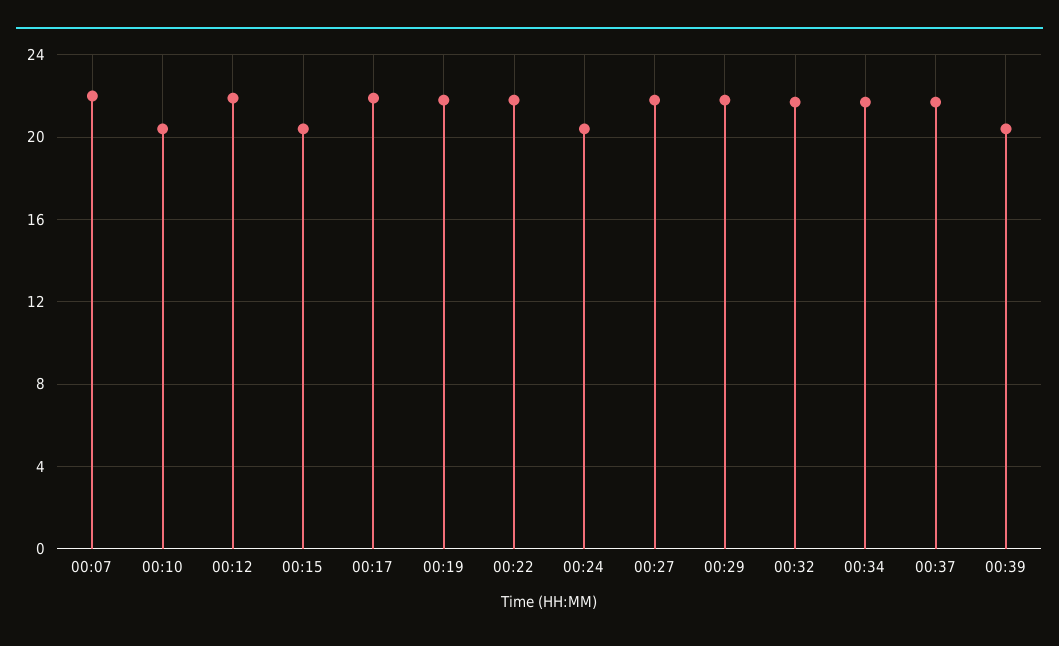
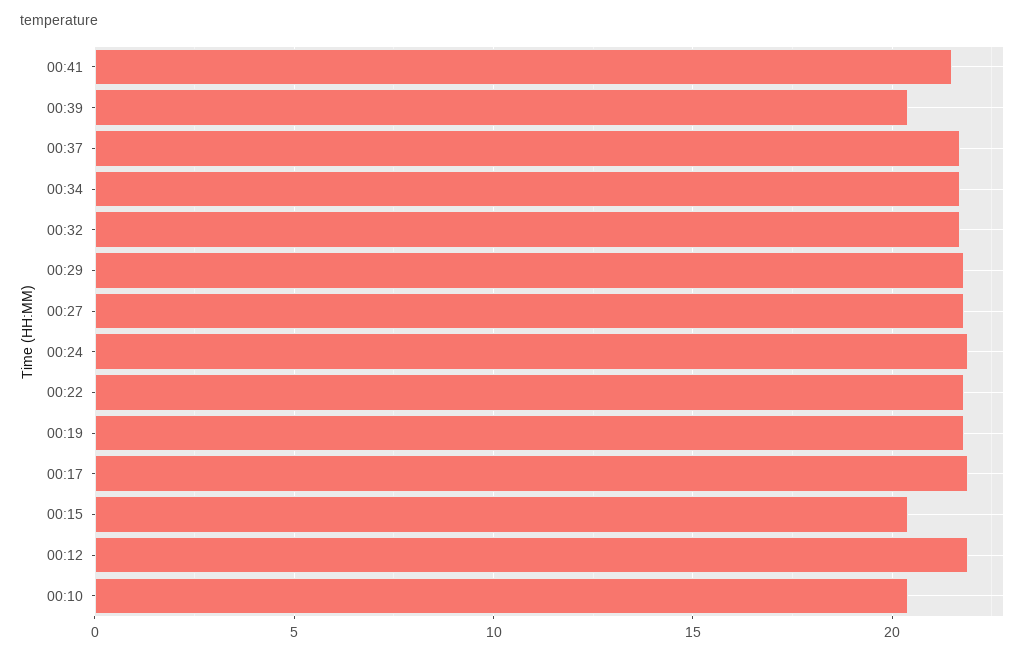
00:07: 22 -> none
00:24: 20.5 -> 22
00:41: none -> 21.5

